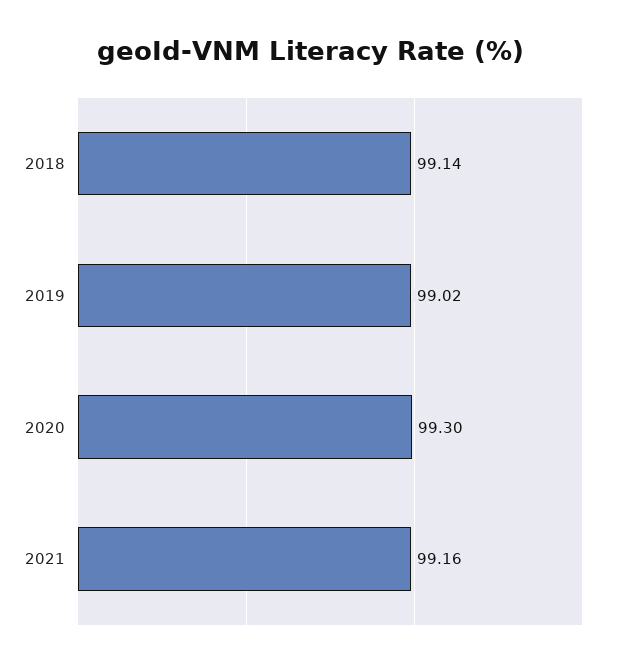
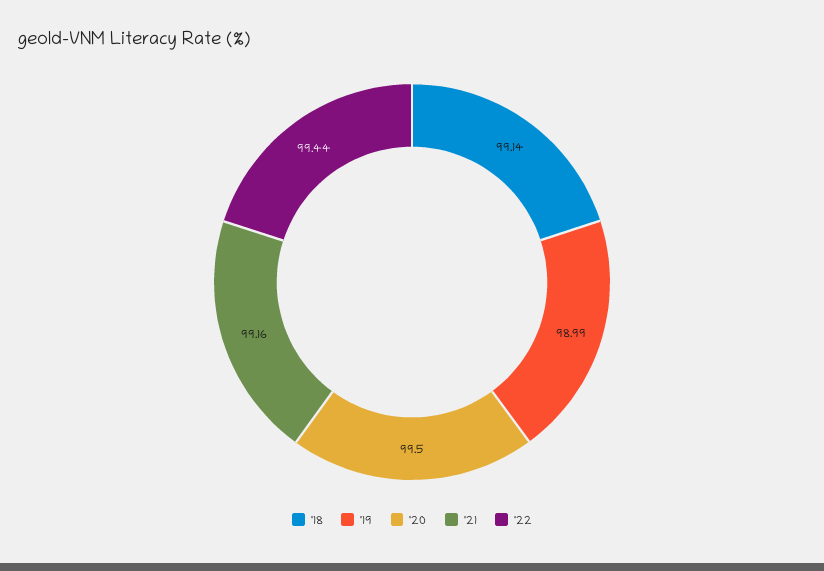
2019: 99.02 -> 98.99
2020: 99.3 -> 99.5
'22: none -> 99.44

